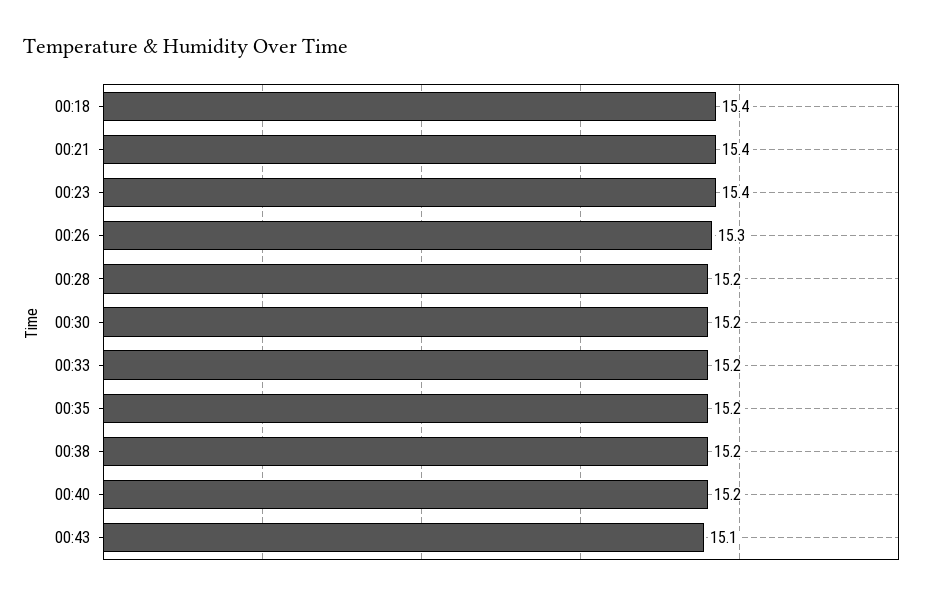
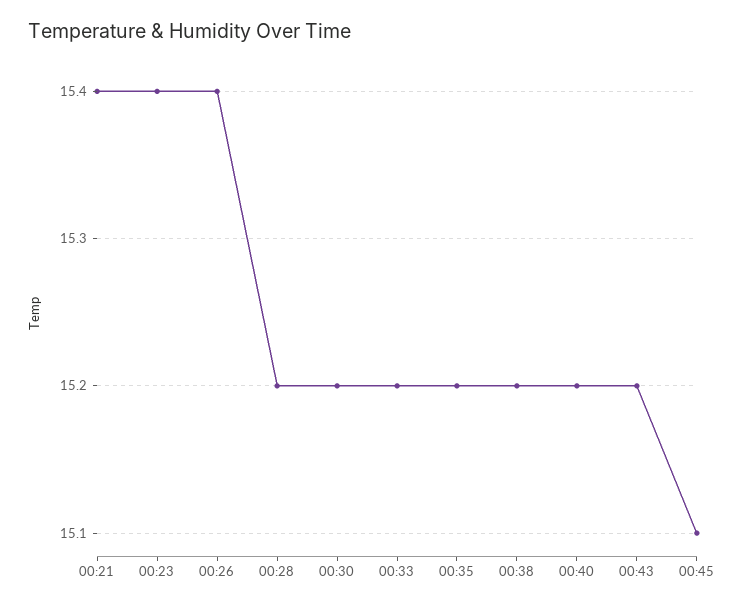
00:18: 15.4 -> none
00:26: 15.3 -> 15.4
00:43: 15.1 -> 15.2
00:45: none -> 15.1

